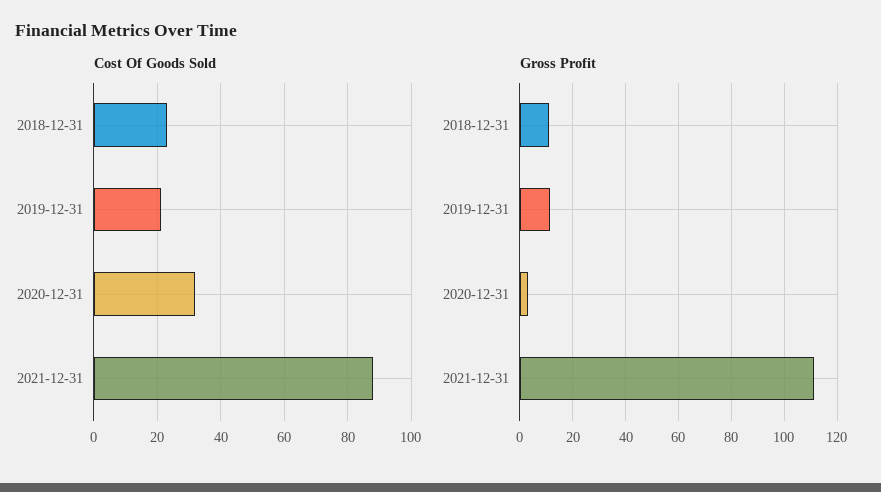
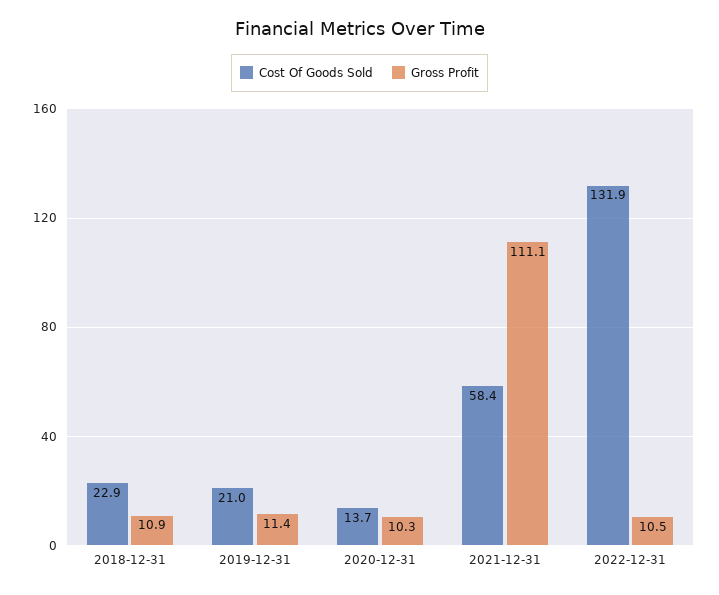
Cost Of Goods Sold, 2020-12-31: 32 -> 13.7
Cost Of Goods Sold, 2021-12-31: 88 -> 58.4
Gross Profit, 2020-12-31: 2.5 -> 10.3
Cost Of Goods Sold, 2022-12-31: none -> 131.9
Gross Profit, 2022-12-31: none -> 10.5

